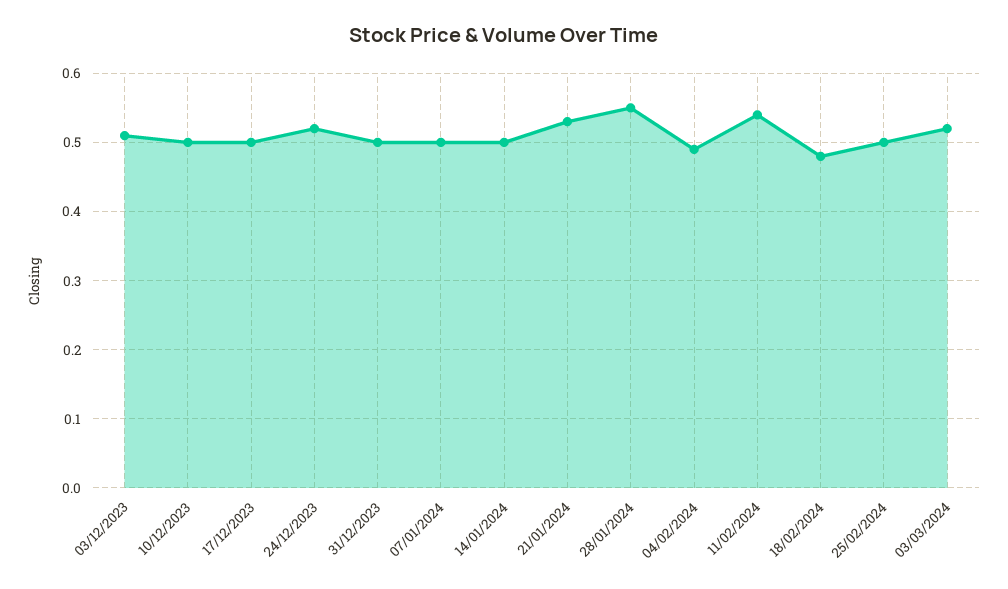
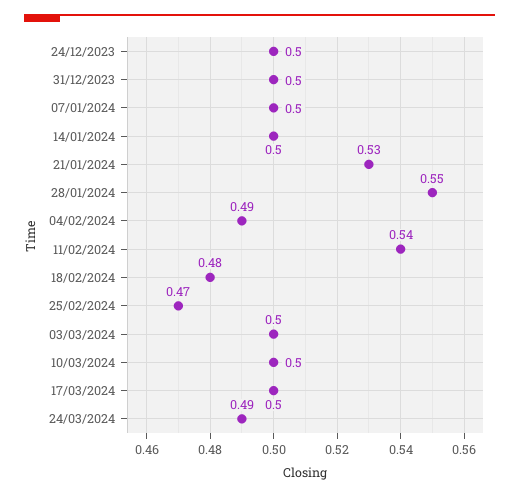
03/12/2023: 0.51 -> none
10/12/2023: 0.5 -> none
17/12/2023: 0.5 -> none
24/12/2023: 0.52 -> 0.5
25/02/2024: 0.5 -> 0.47
03/03/2024: 0.52 -> 0.5
10/03/2024: none -> 0.5
17/03/2024: none -> 0.5
24/03/2024: none -> 0.49

